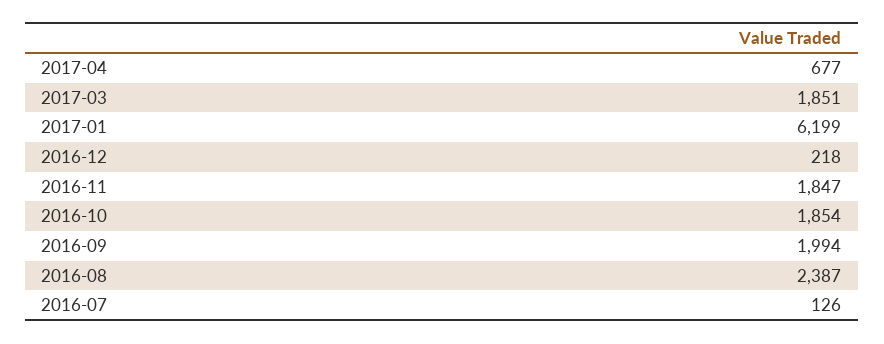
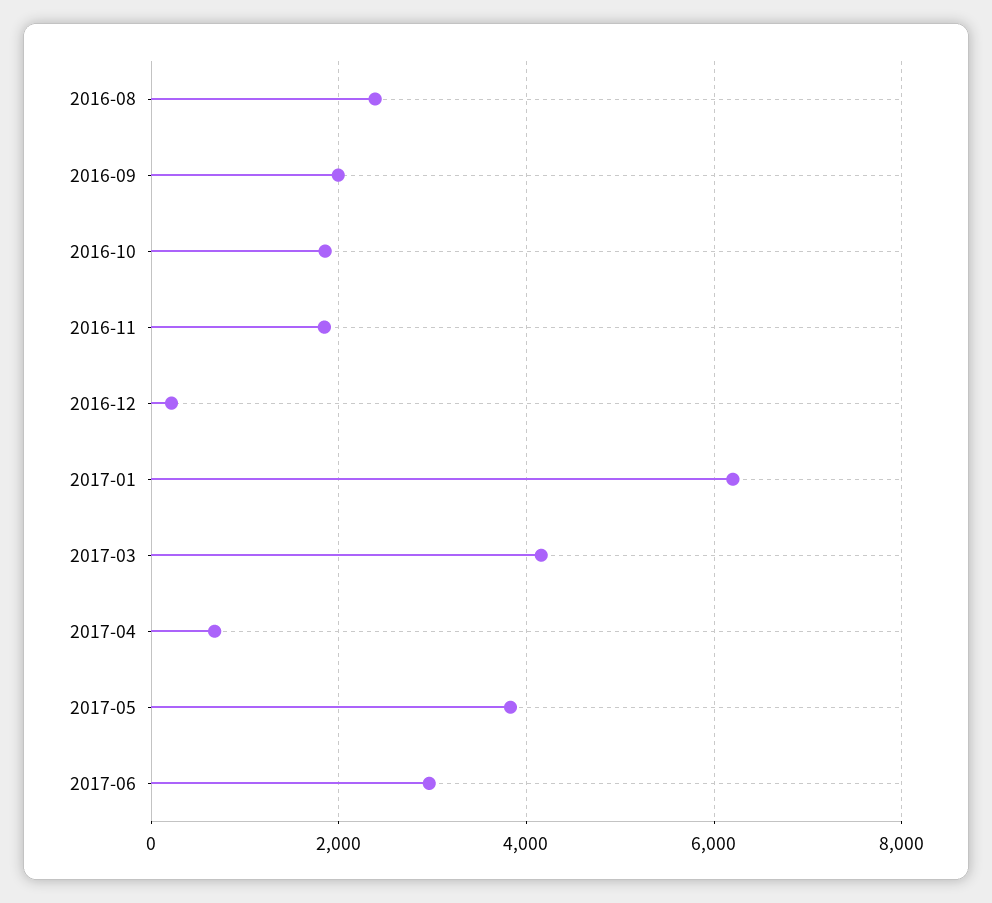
2017-03: 1851 -> 4200
2016-07: 126 -> none
2017-05: none -> 3800
2017-06: none -> 3000

